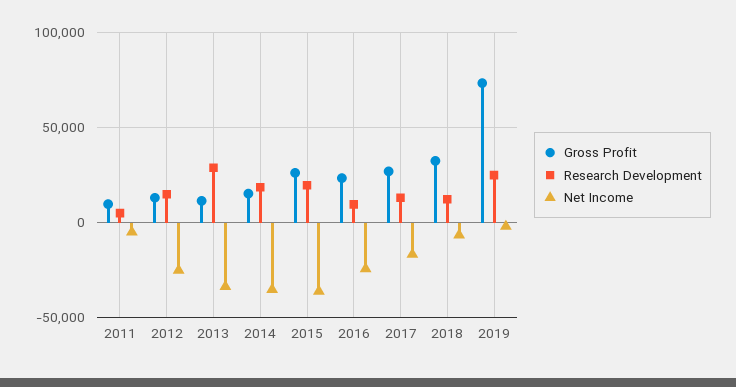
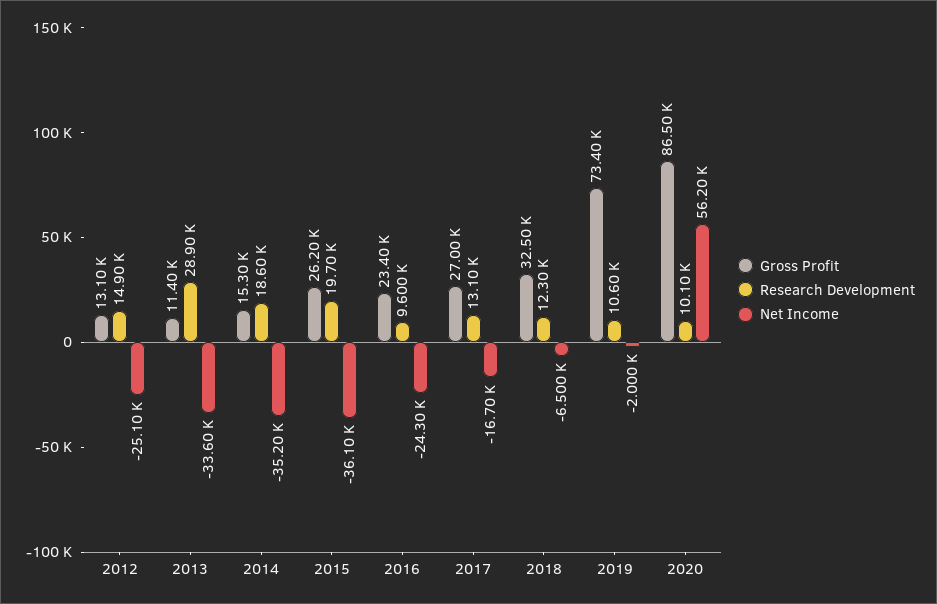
Gross Profit, 2011: 10000 -> none
Research Development, 2011: 5000 -> none
Net Income, 2011: -5000 -> none
Research Development, 2019: 25000 -> 10600
Gross Profit, 2020: none -> 86500
Research Development, 2020: none -> 10100
Net Income, 2020: none -> 56200

